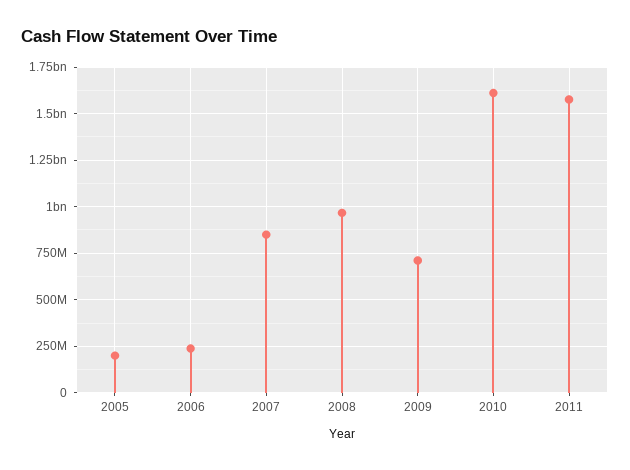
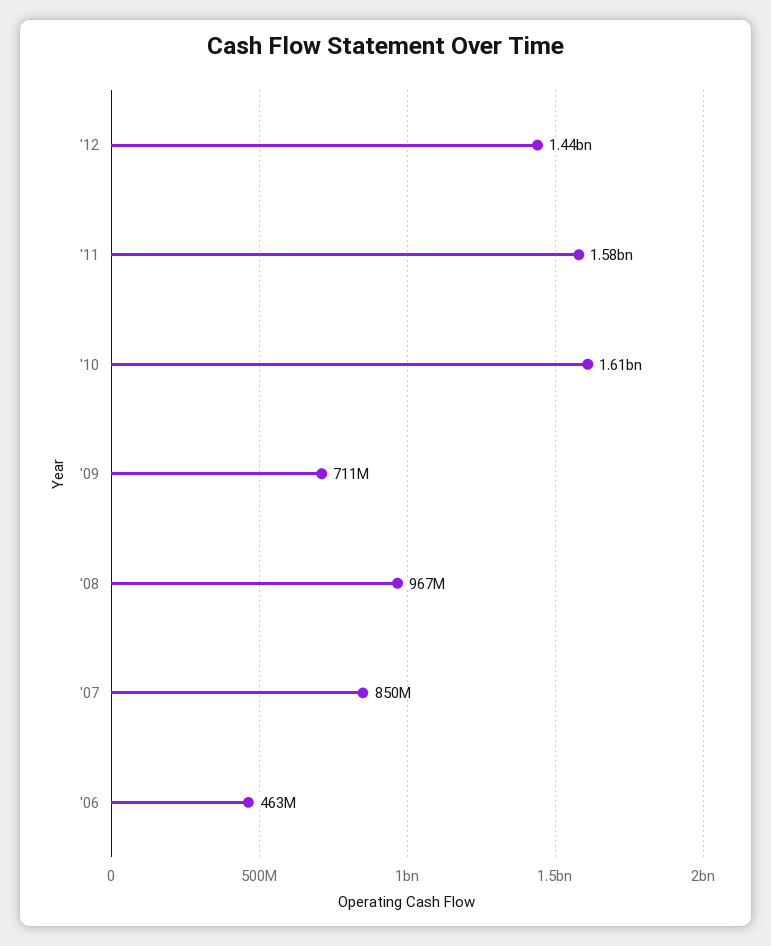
2005: 200000000 -> none
2006: 250000000 -> 463000000
'12: none -> 1440000000

